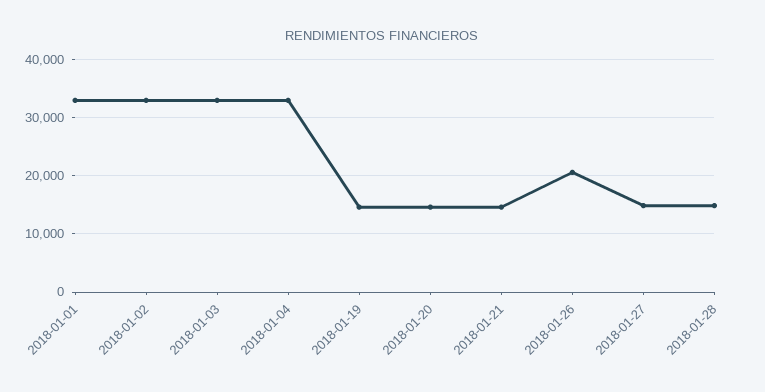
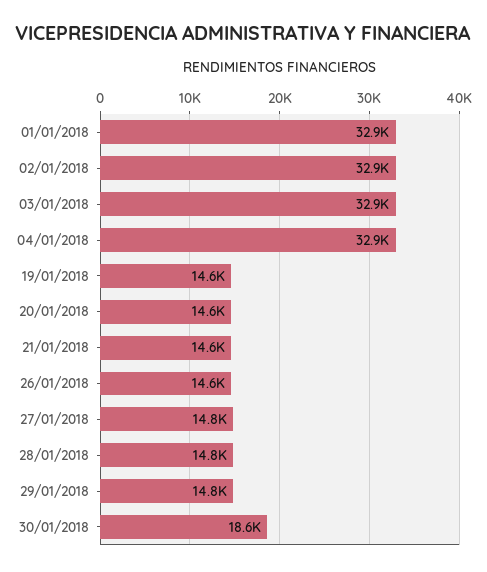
2018-01-26: 20000 -> 14600
29/01/2018: none -> 14800
30/01/2018: none -> 18600

